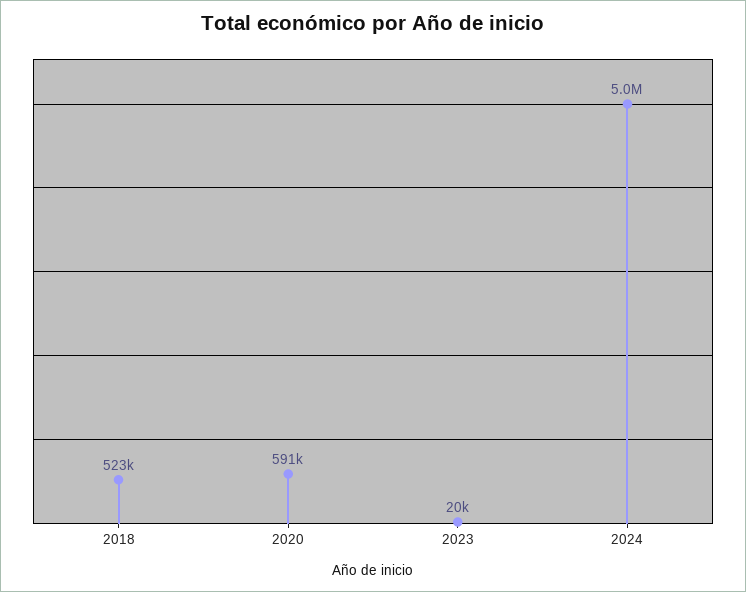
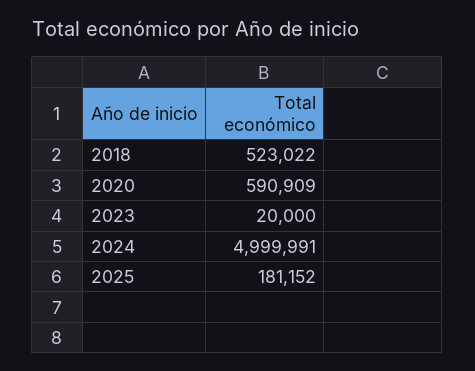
2025: none -> 181152

